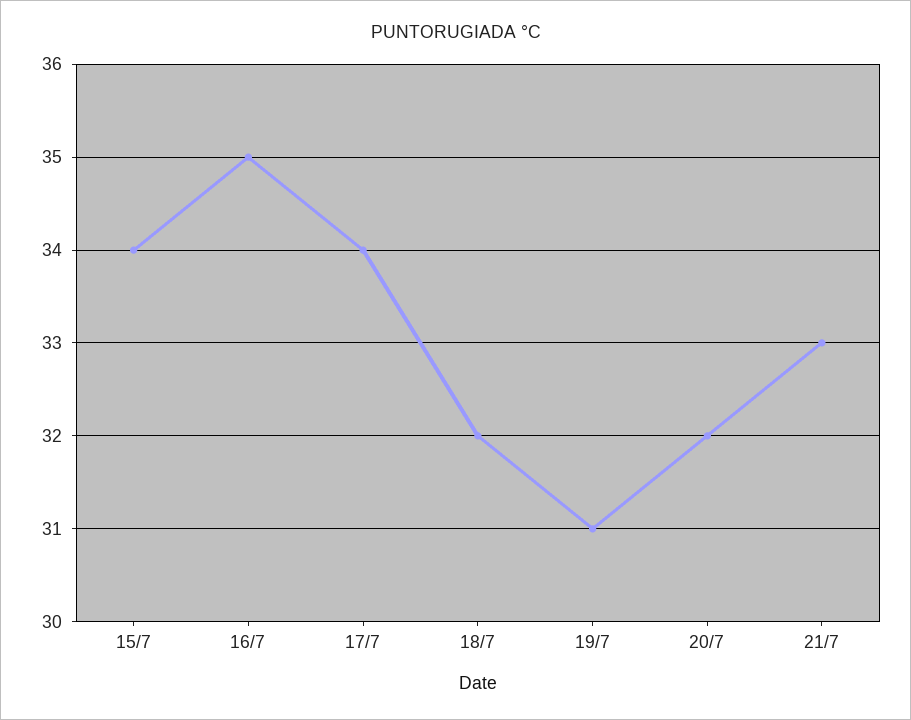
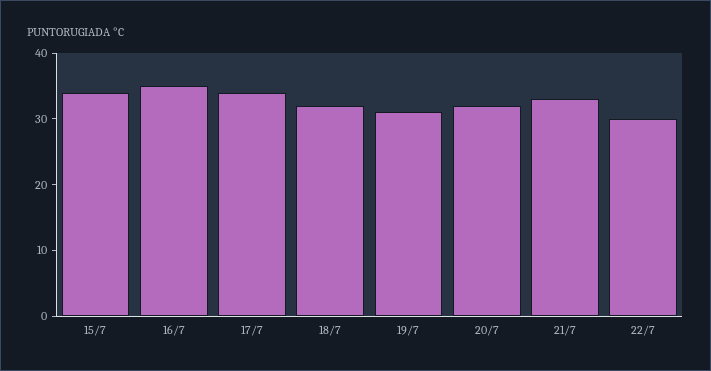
22/7: none -> 30

